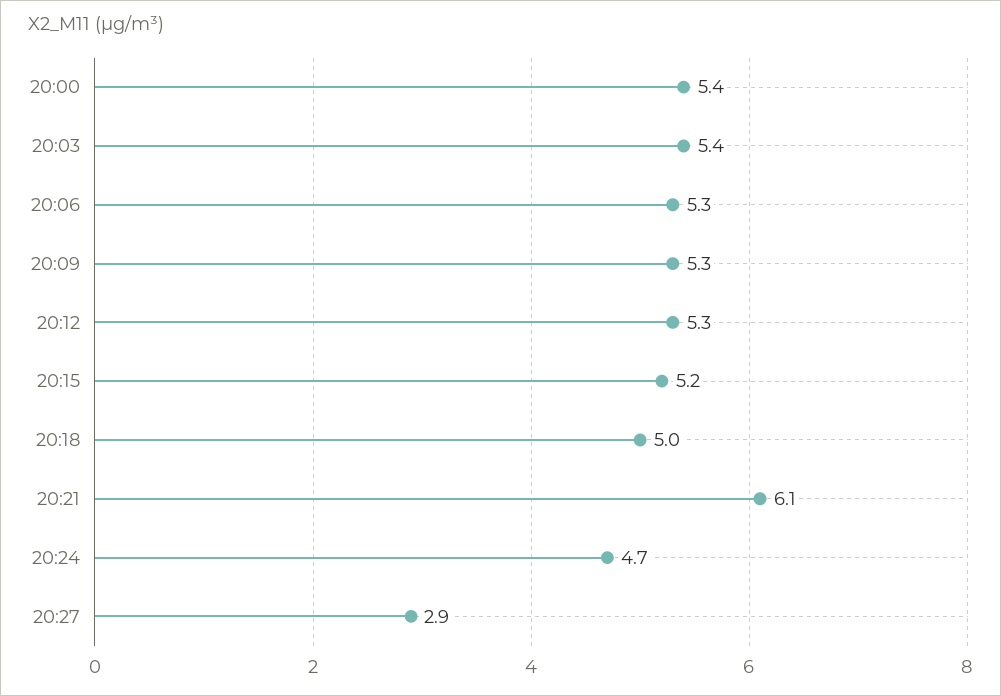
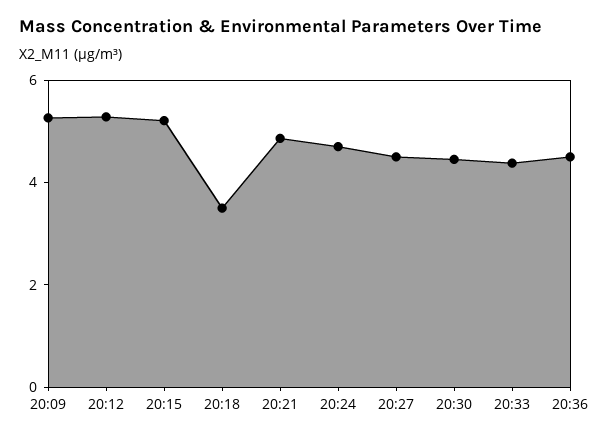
20:00: 5.4 -> none
20:03: 5.4 -> none
20:06: 5.3 -> none
20:18: 5 -> 3.5
20:21: 6.1 -> 5
20:27: 2.9 -> 4.5
20:30: none -> 4.5
20:33: none -> 4.5
20:36: none -> 4.5

